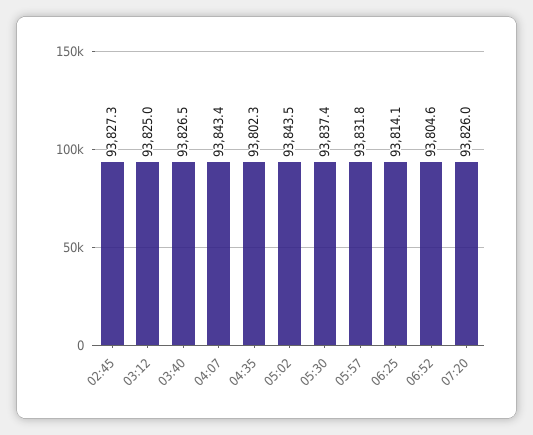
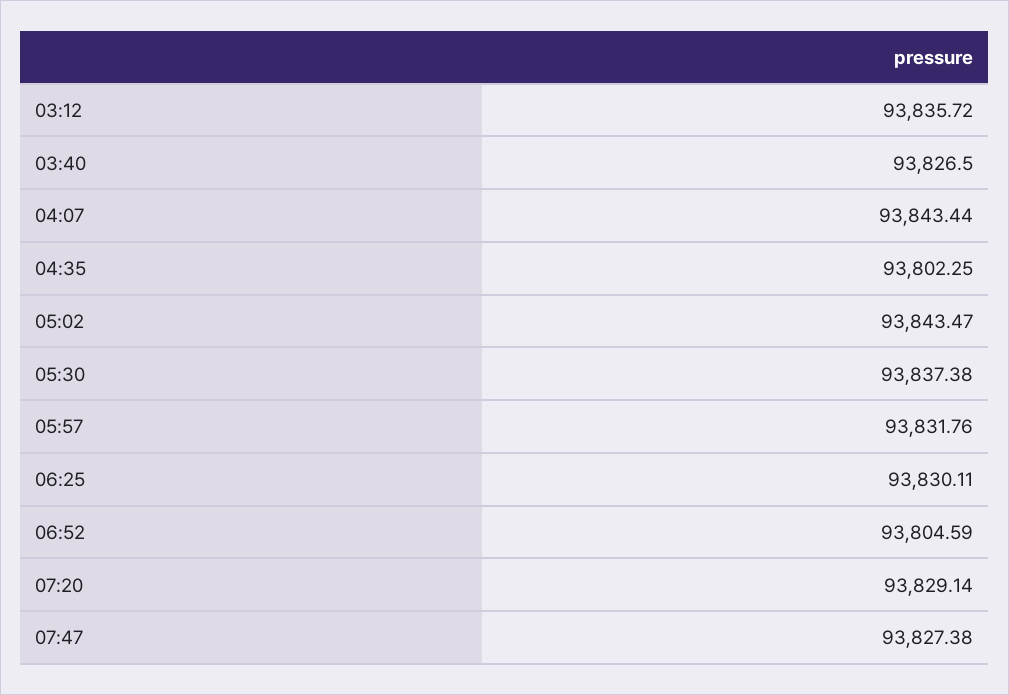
02:45: 93827.3 -> none
03:12: 93825 -> 93835.72
06:25: 93814.1 -> 93830.11
07:20: 93826 -> 93829.14
07:47: none -> 93827.38

